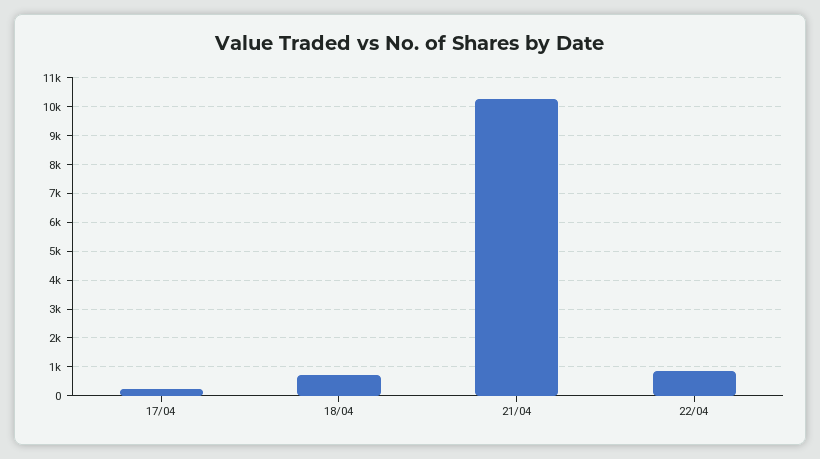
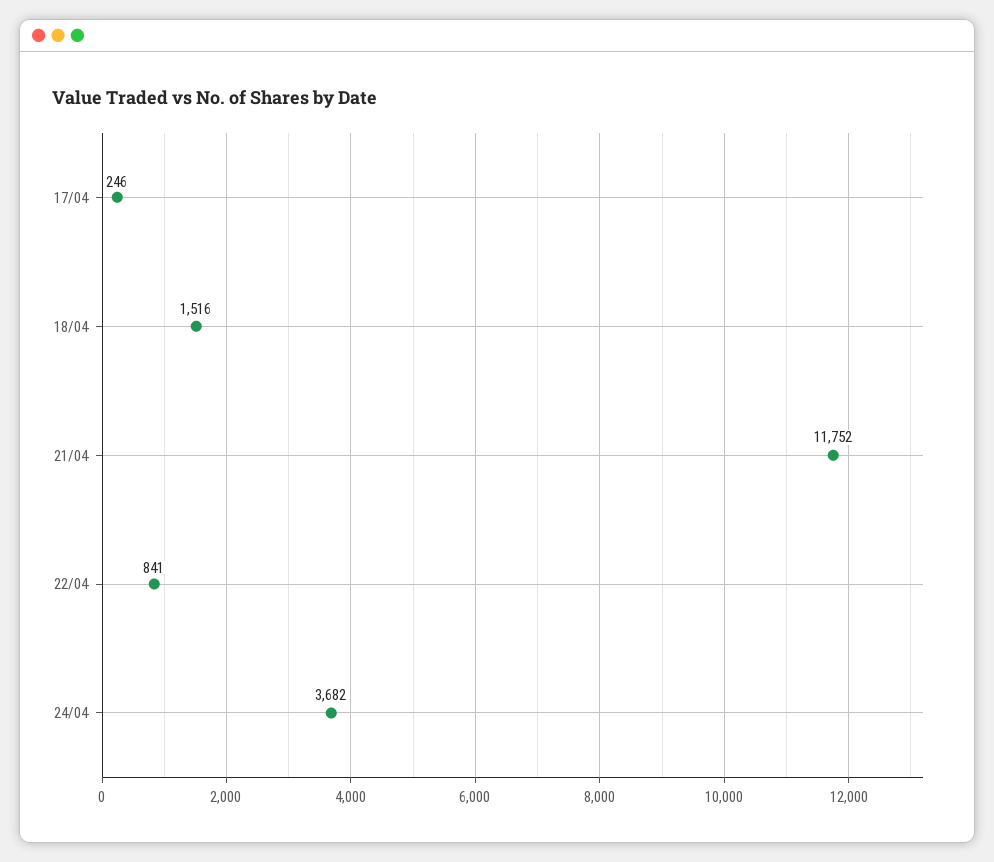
18/04: 750 -> 1516
21/04: 10250 -> 11752
24/04: none -> 3682

